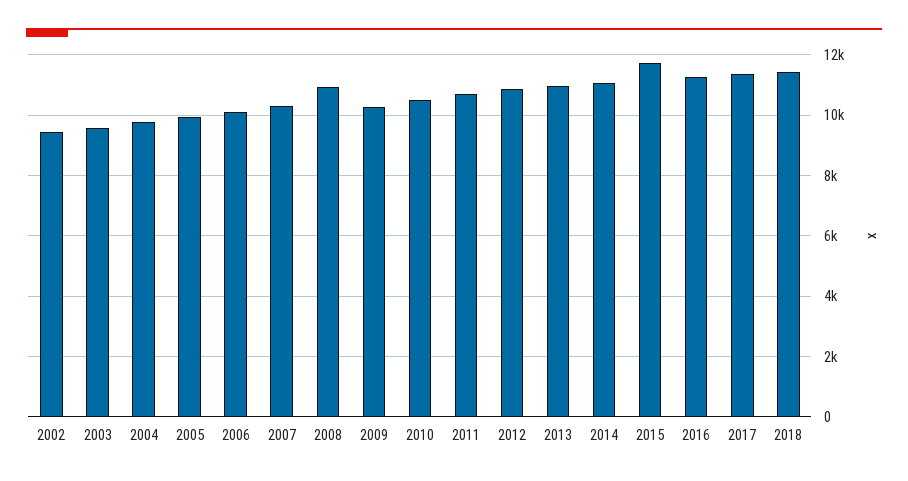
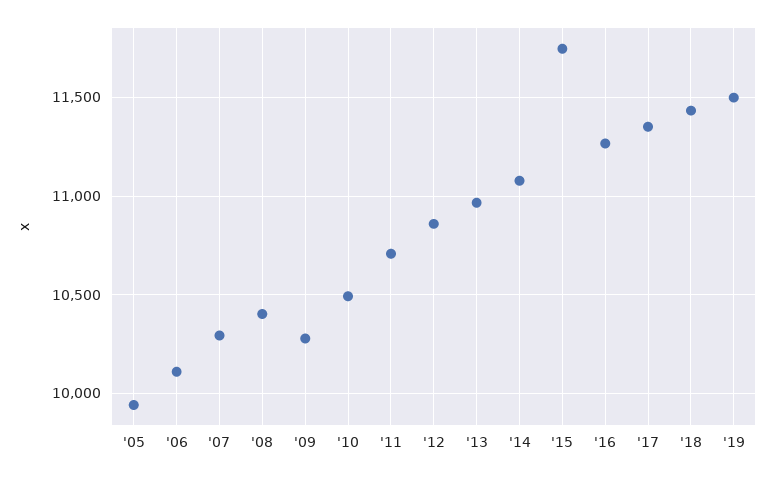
2002: 9400 -> none
2003: 9600 -> none
2004: 9800 -> none
2008: 11000 -> 10400
'19: none -> 11500

